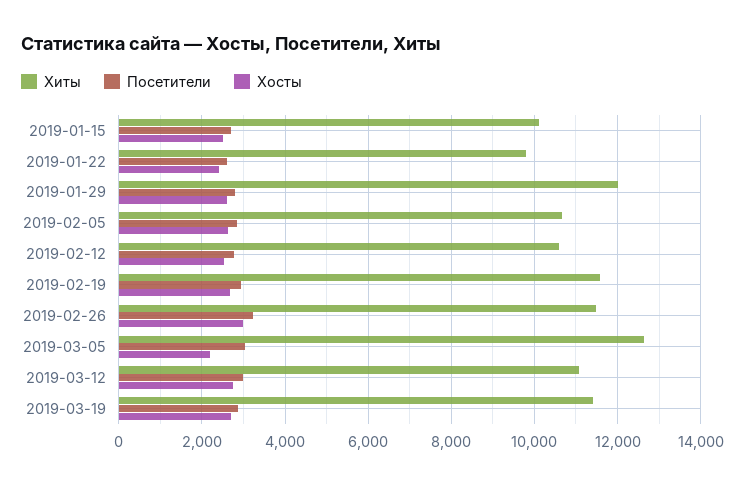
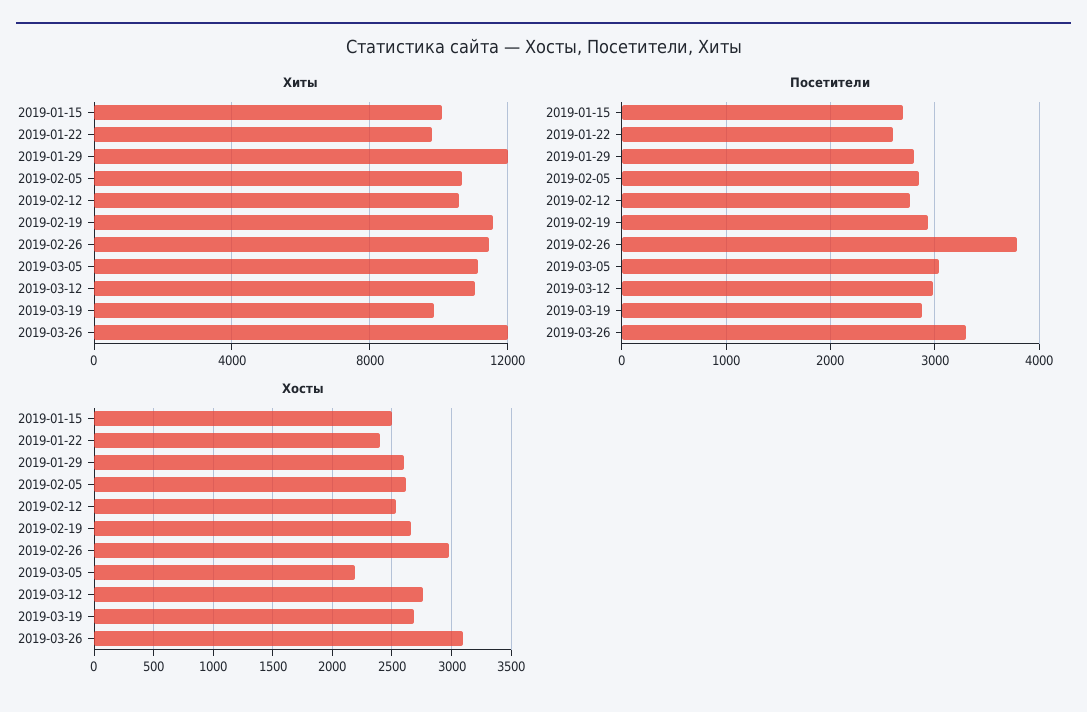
Посетители, 2019-02-26: 3200 -> 3800
Хиты, 2019-03-05: 12600 -> 11000
Хиты, 2019-03-19: 11400 -> 10000
Хиты, 2019-03-26: none -> 12000
Посетители, 2019-03-26: none -> 3300
Хосты, 2019-03-26: none -> 3100

